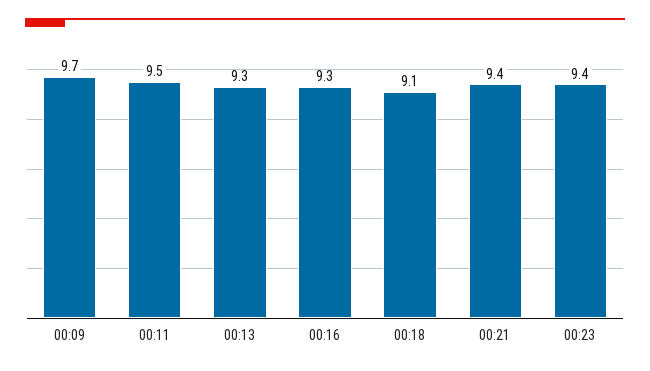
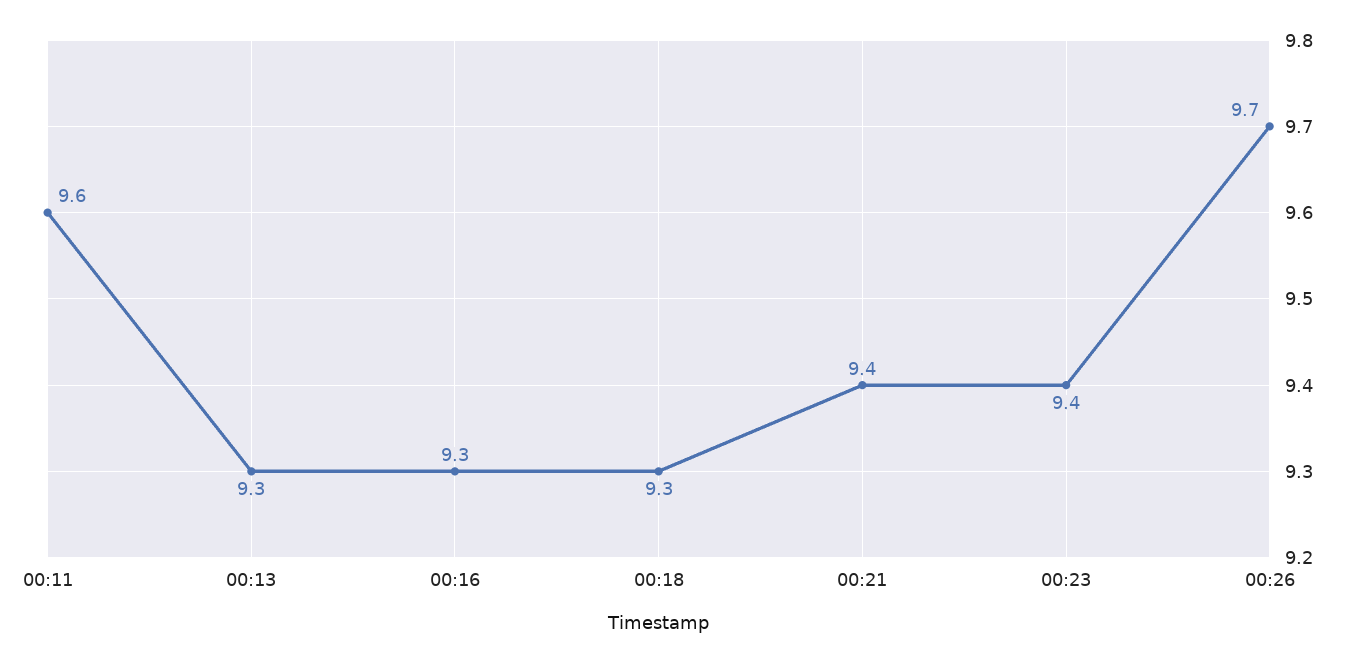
00:09: 9.7 -> none
00:11: 9.5 -> 9.6
00:18: 9.1 -> 9.3
00:26: none -> 9.7

